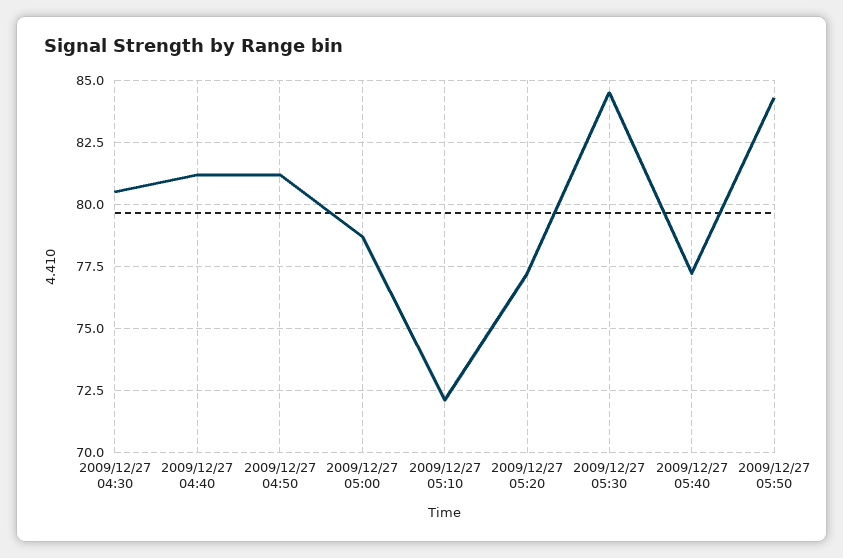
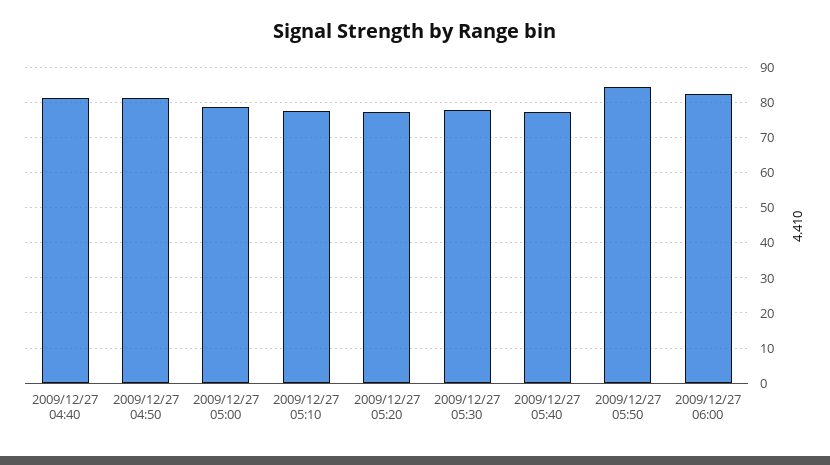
2009/12/27 04:30: 80.5 -> none
2009/12/27 05:10: 72 -> 78
2009/12/27 05:30: 84.5 -> 78
2009/12/27 06:00: none -> 82

